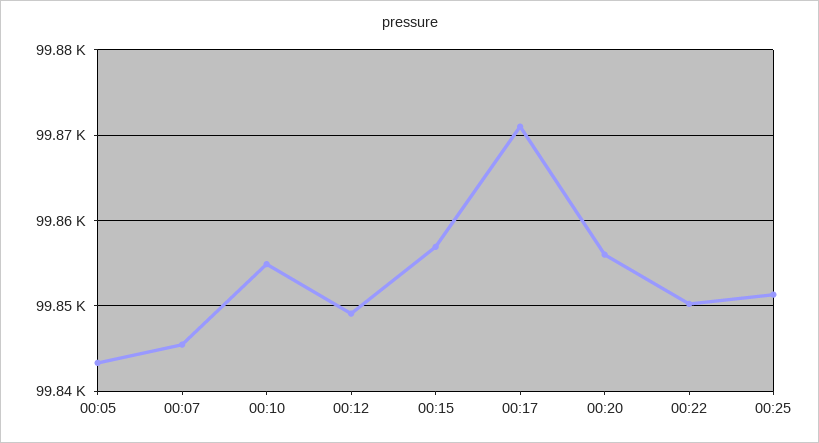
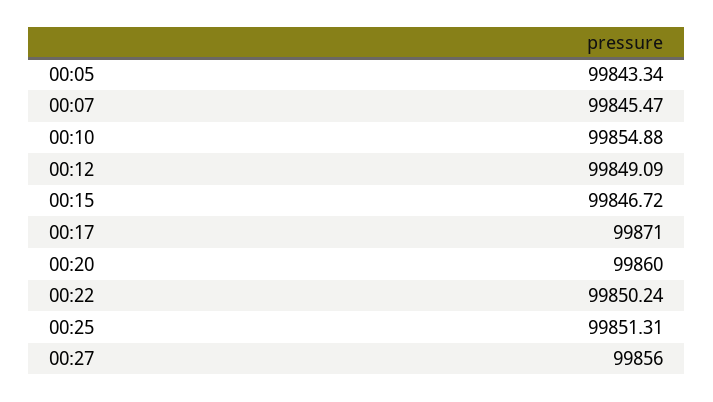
00:15: 99857 -> 99846.72
00:20: 99856 -> 99860
00:27: none -> 99856

